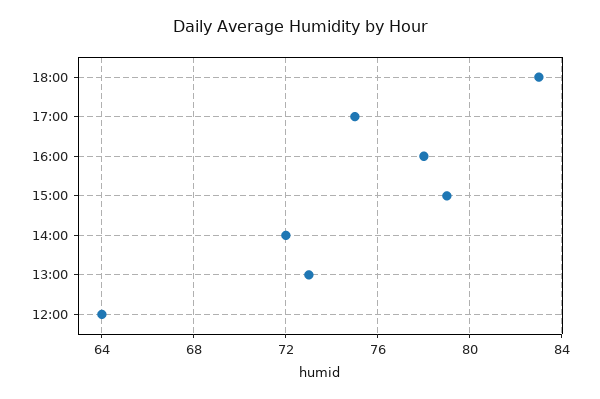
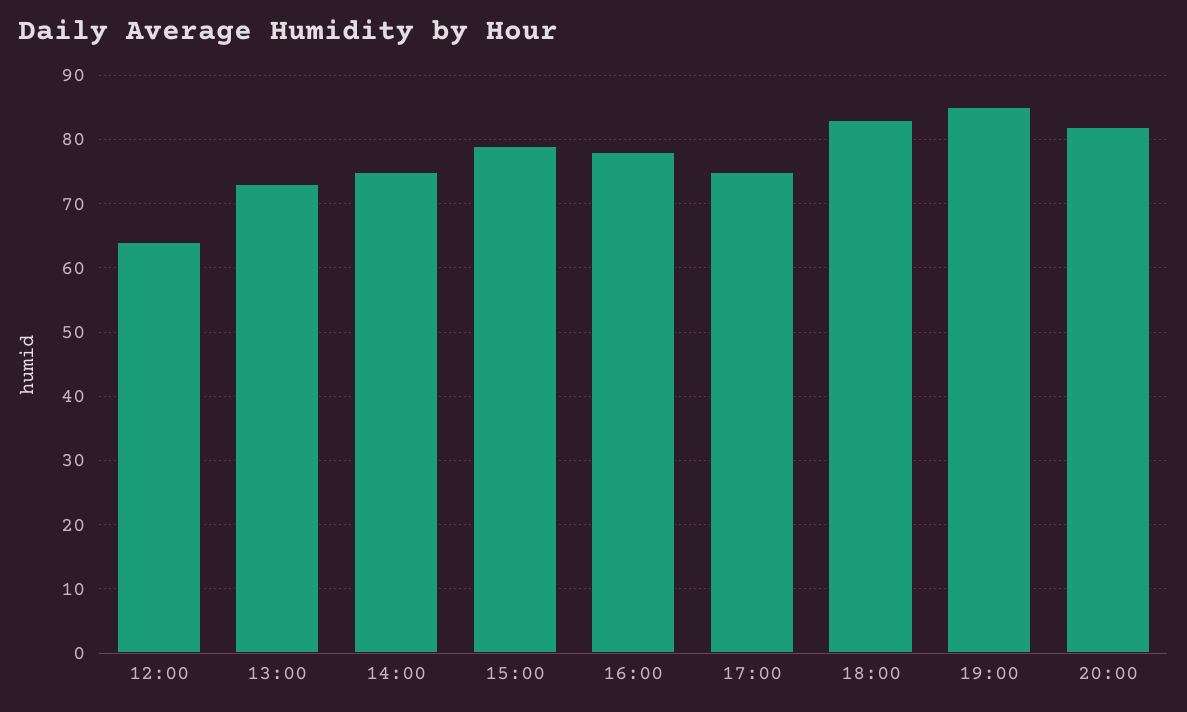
14:00: 72 -> 75
19:00: none -> 85
20:00: none -> 82

